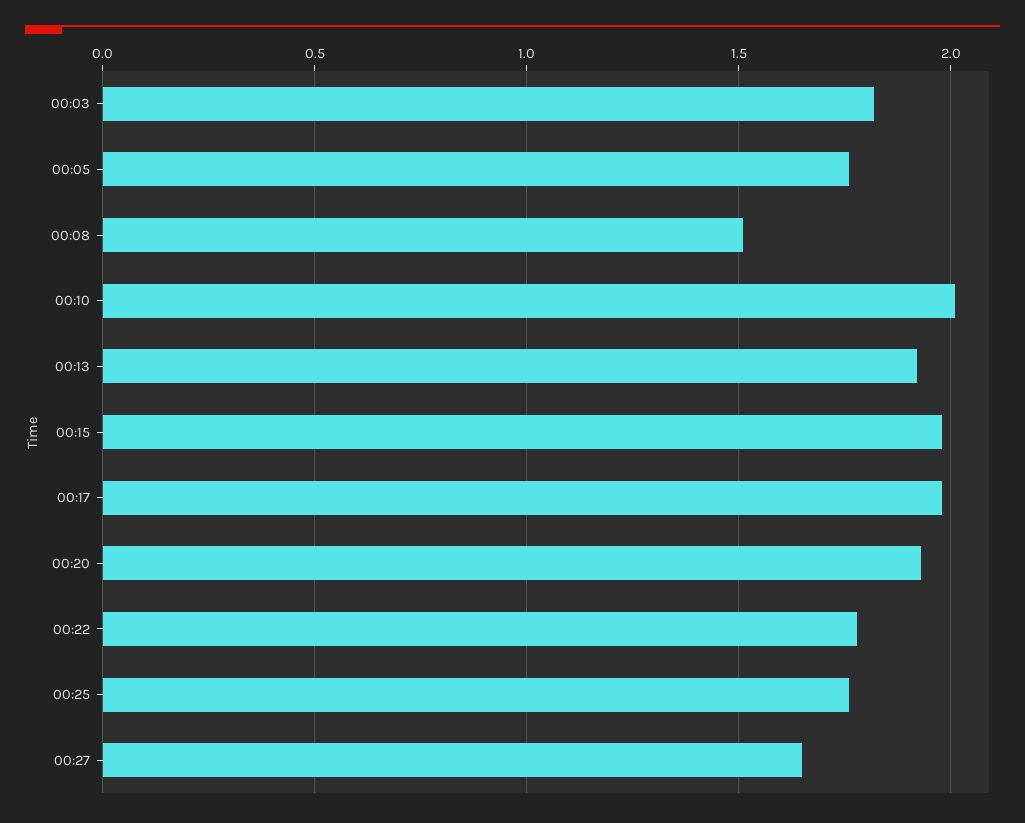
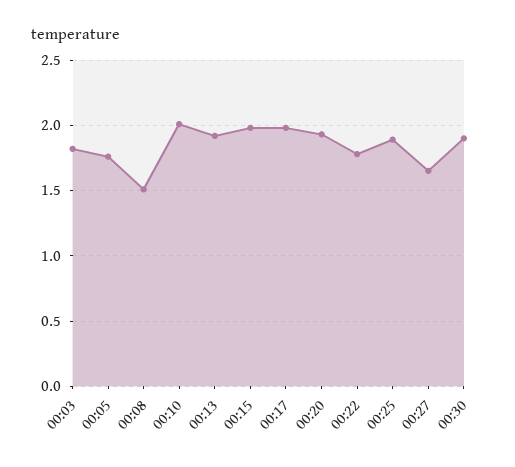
00:25: 1.75 -> 1.9
00:30: none -> 1.9

